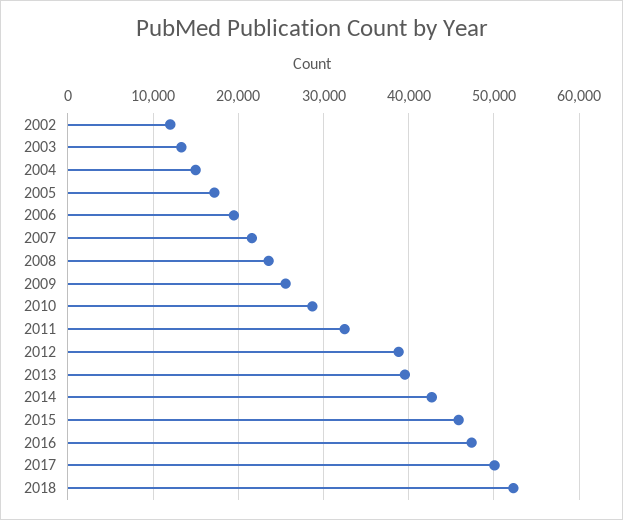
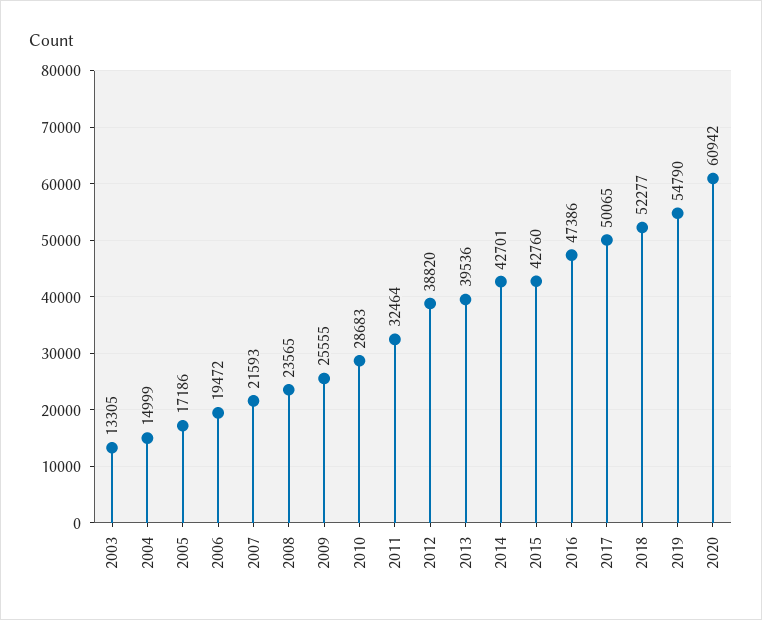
2002: 12000 -> none
2015: 46000 -> 42760
2019: none -> 54790
2020: none -> 60942

